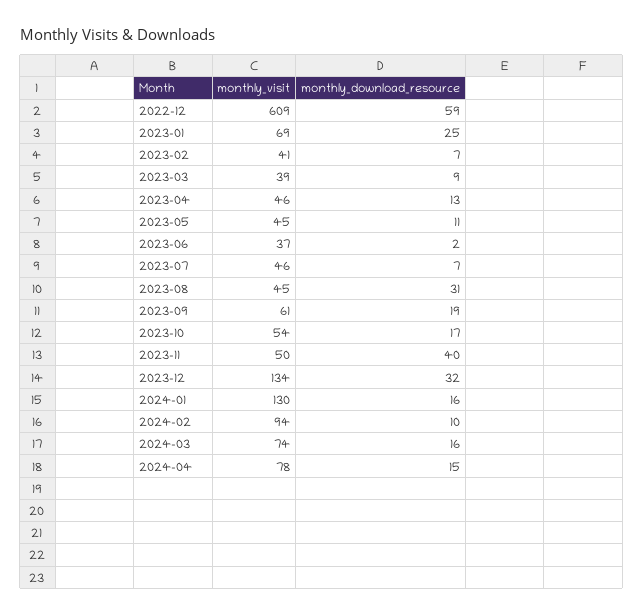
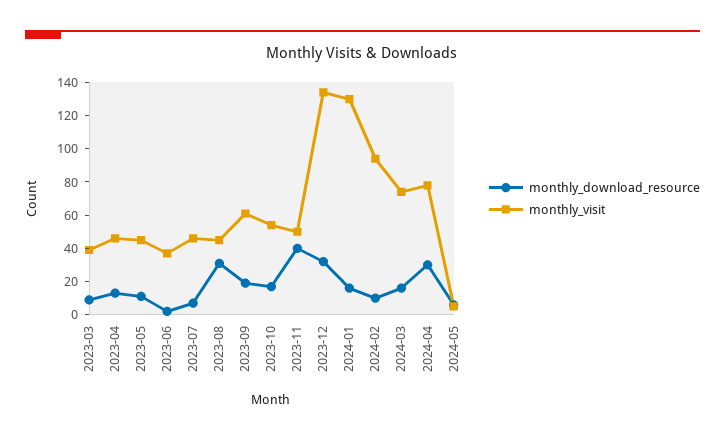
monthly_visit, 2022-12: 609 -> none
monthly_download_resource, 2022-12: 59 -> none
monthly_visit, 2023-01: 69 -> none
monthly_download_resource, 2023-01: 25 -> none
monthly_visit, 2023-02: 41 -> none
monthly_download_resource, 2023-02: 7 -> none
monthly_download_resource, 2024-04: 15 -> 30
monthly_download_resource, 2024-05: none -> 5
monthly_visit, 2024-05: none -> 5

